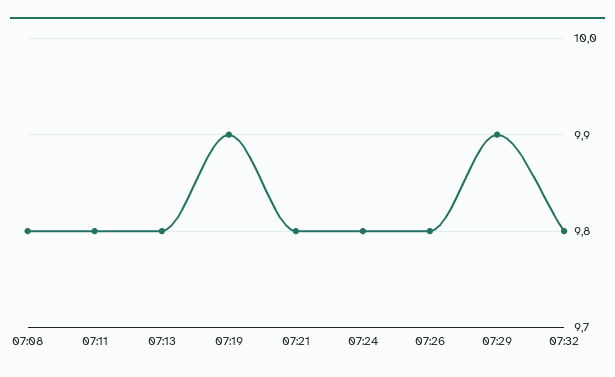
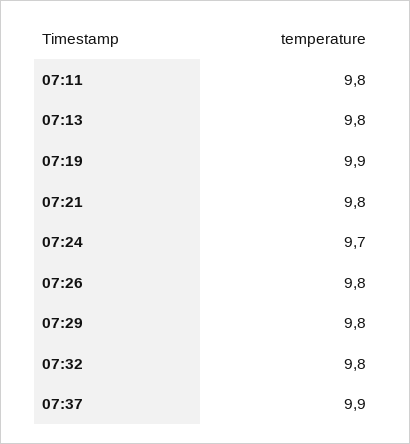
07:08: 9.8 -> none
07:24: 9.8 -> 9.7
07:29: 9.9 -> 9.8
07:37: none -> 9.9

